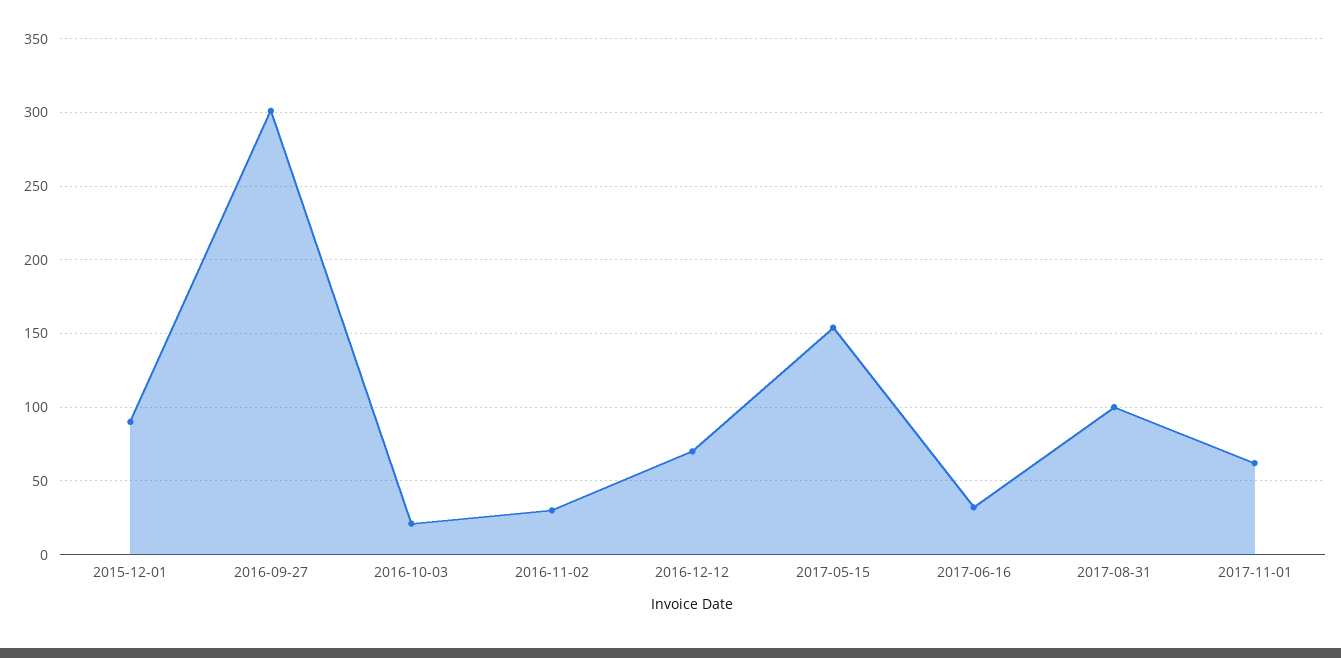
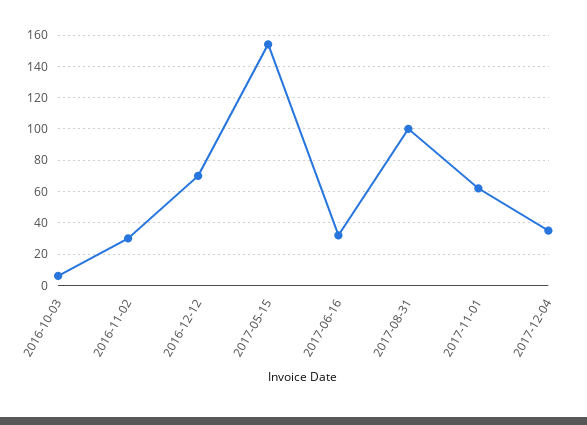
2015-12-01: 90 -> none
2016-09-27: 300 -> none
2016-10-03: 20 -> 5
2017-12-04: none -> 35

